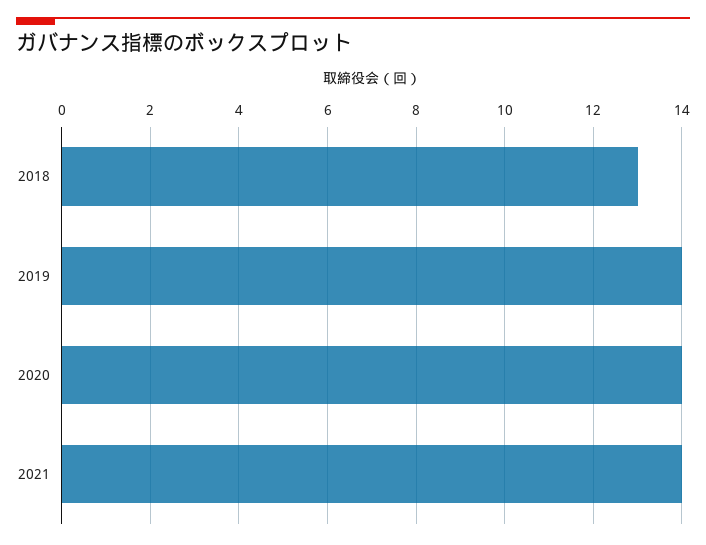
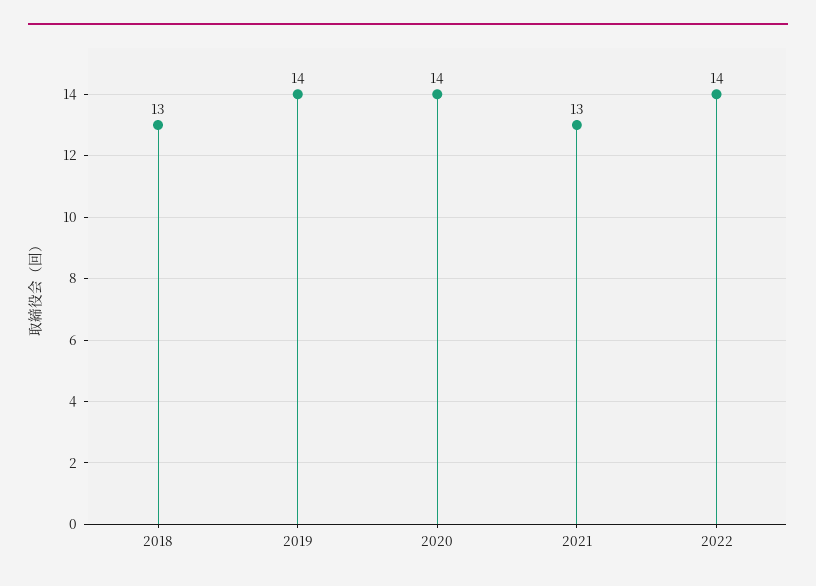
2021: 14 -> 13
2022: none -> 14

